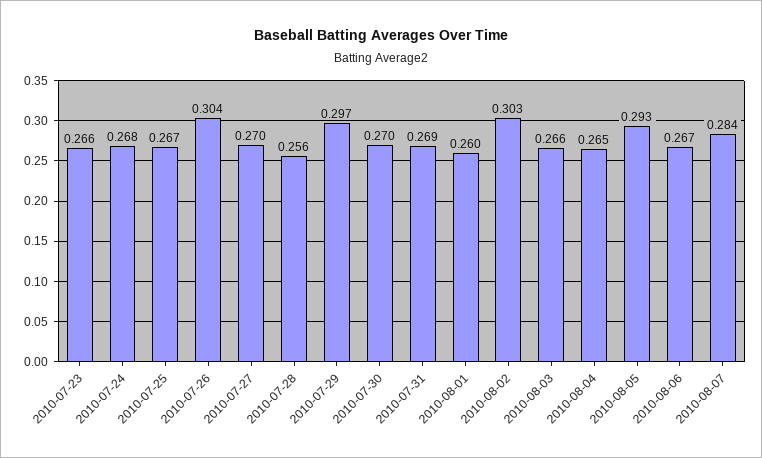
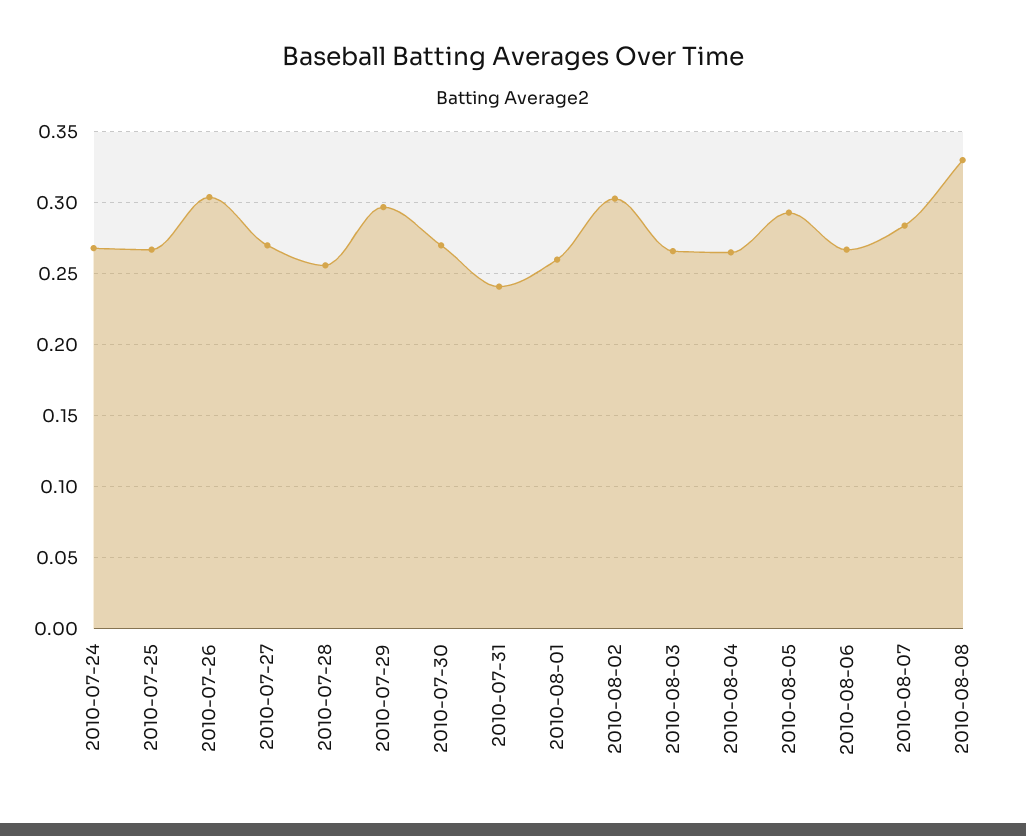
2010-07-23: 0.266 -> none
2010-07-31: 0.269 -> 0.24
2010-08-08: none -> 0.33

